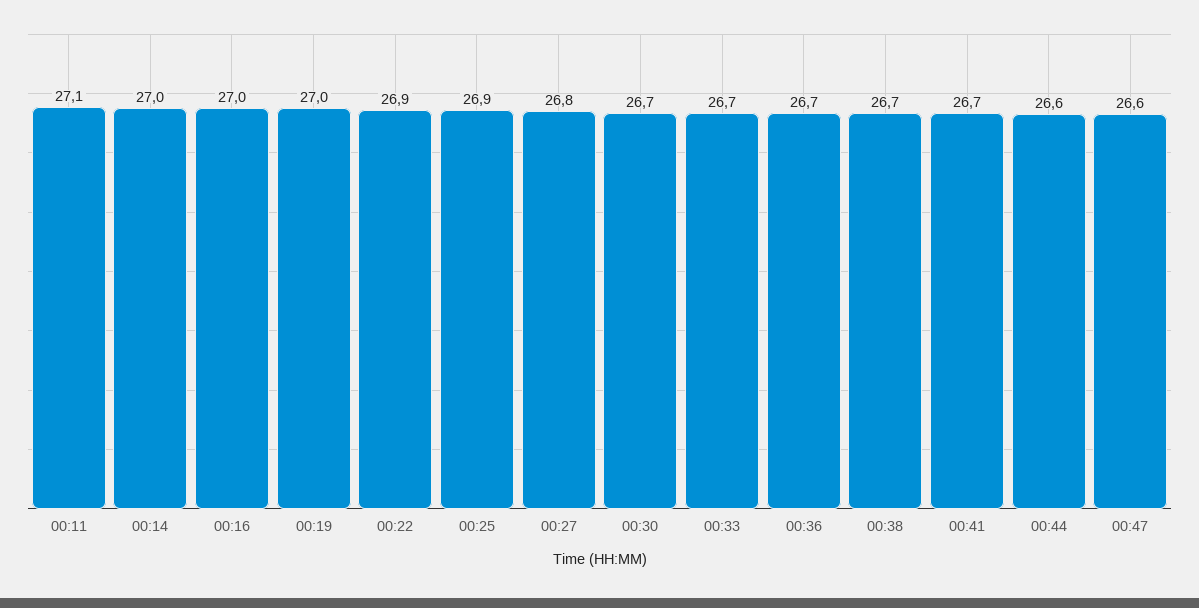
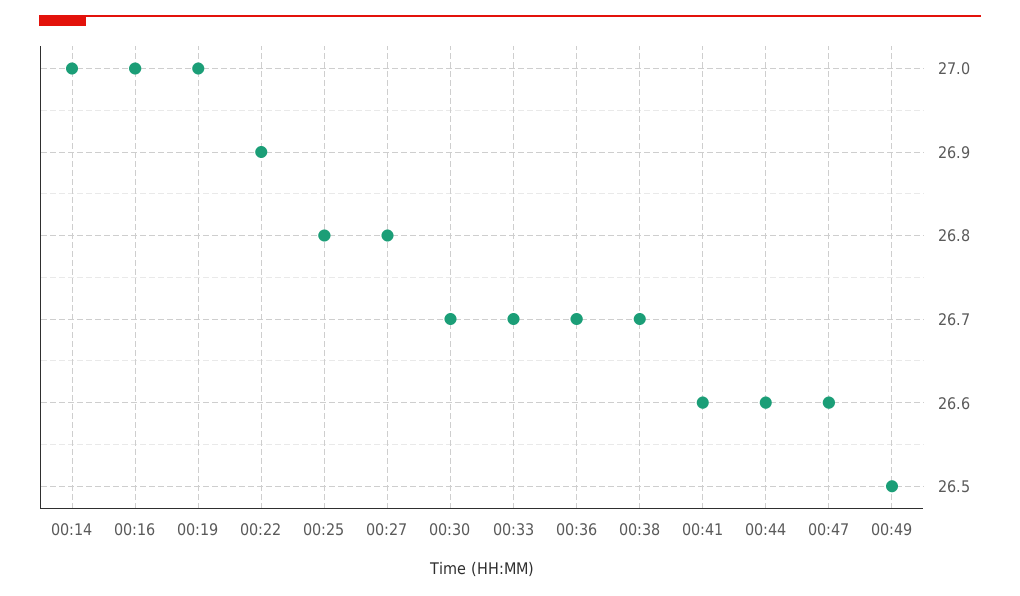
00:11: 27.1 -> none
00:25: 26.9 -> 26.8
00:41: 26.7 -> 26.6
00:49: none -> 26.5

